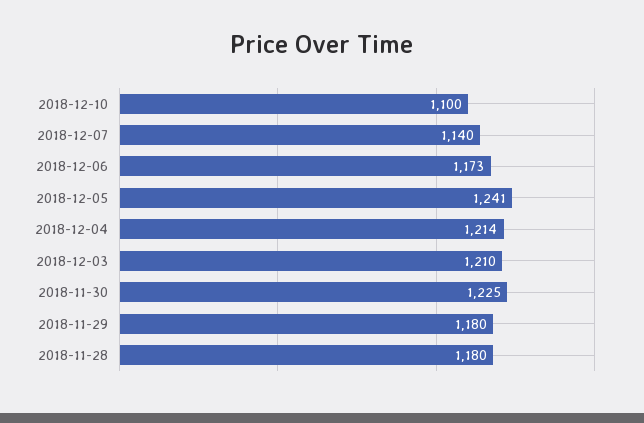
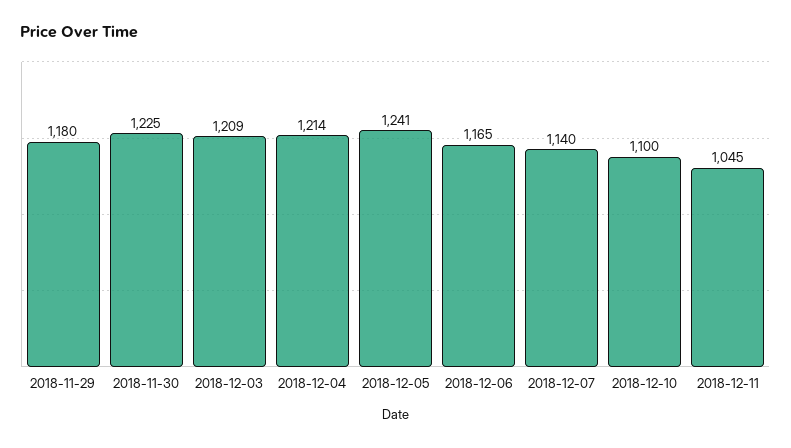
2018-12-06: 1173 -> 1165
2018-12-03: 1210 -> 1209
2018-11-28: 1180 -> none
2018-12-11: none -> 1045

